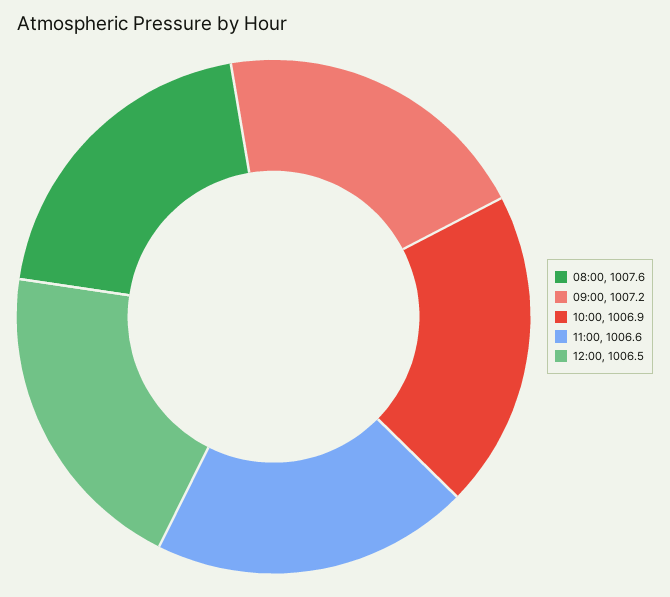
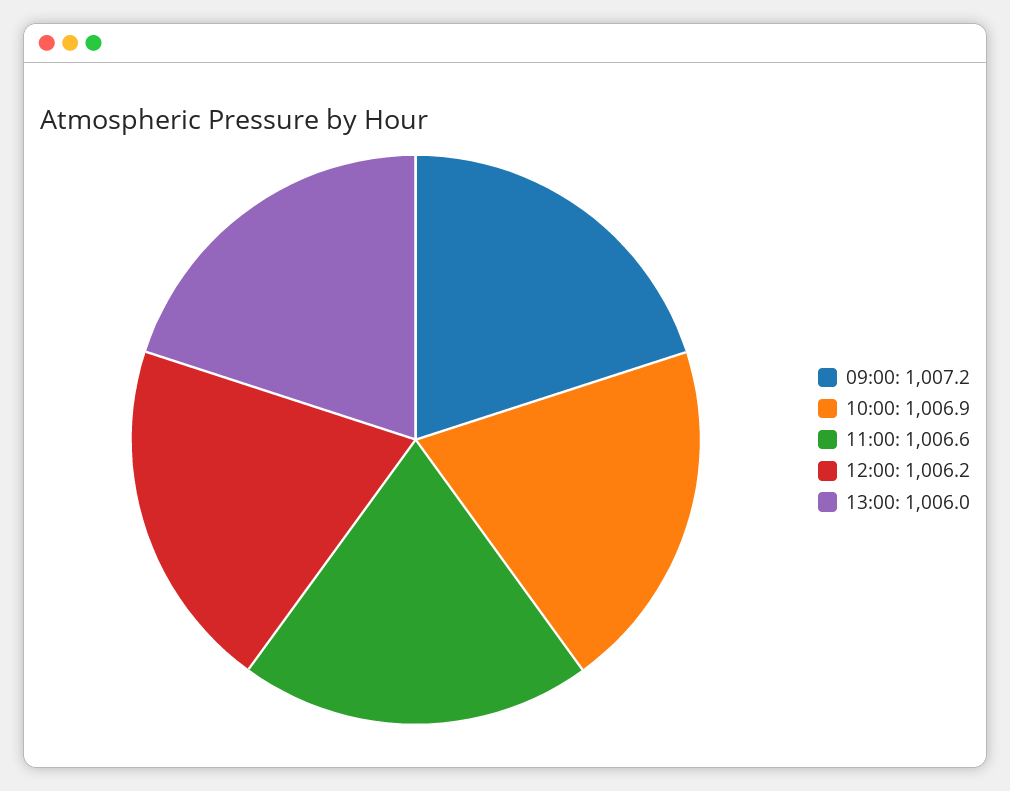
08:00: 1007.6 -> none
12:00: 1006.5 -> 1006.2
13:00: none -> 1006

